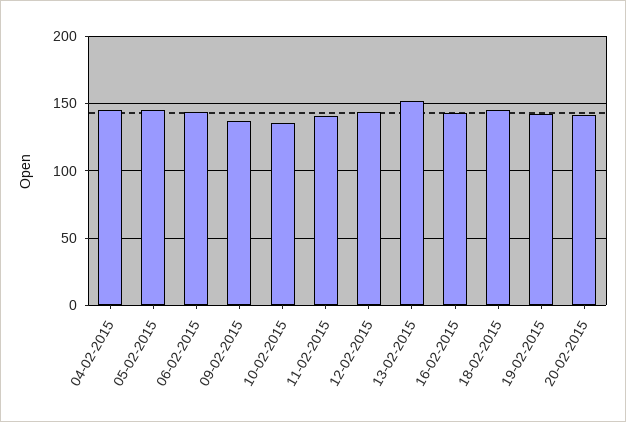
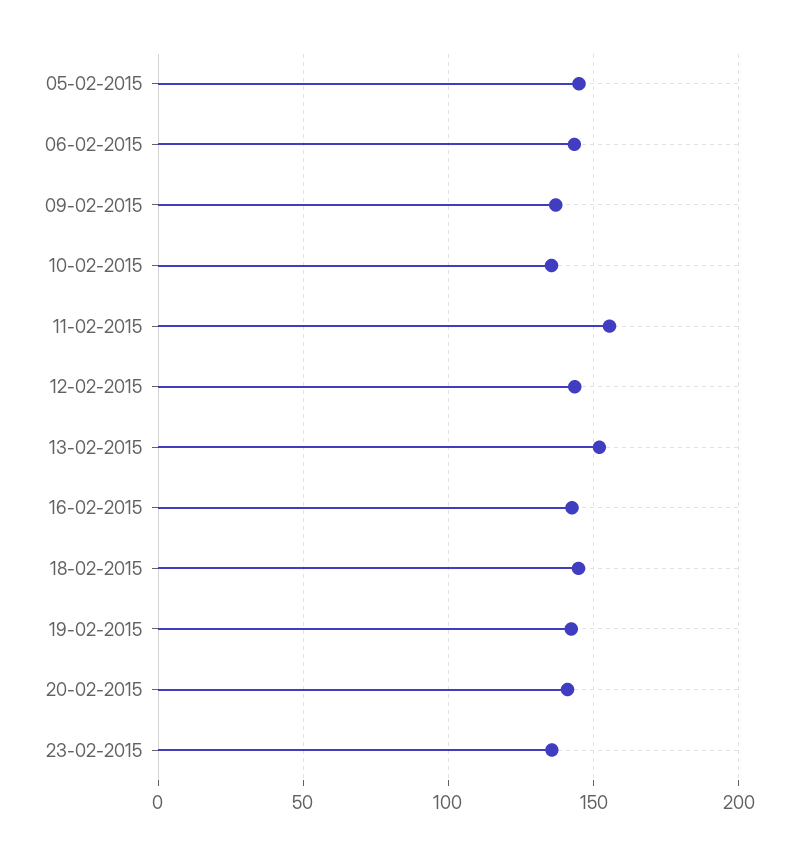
04-02-2015: 145 -> none
11-02-2015: 140 -> 155
23-02-2015: none -> 135

